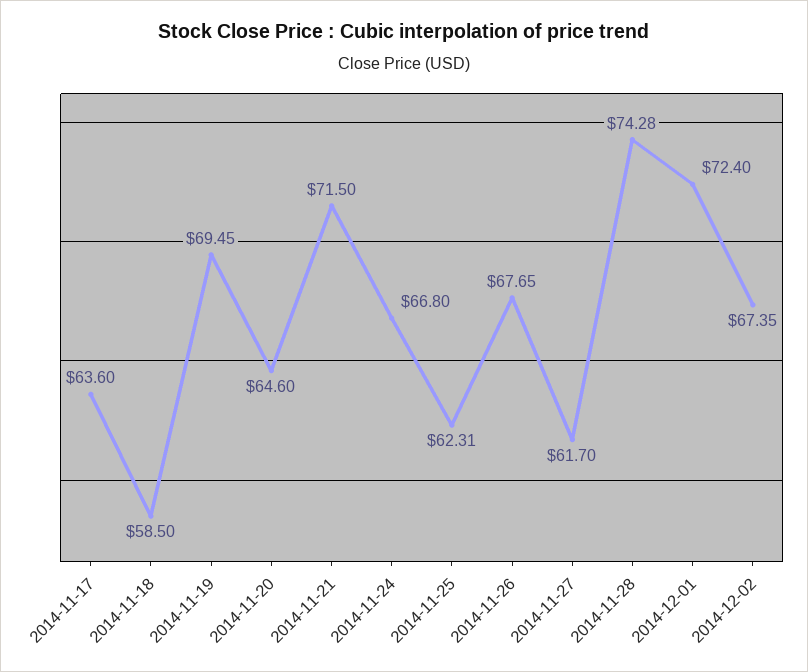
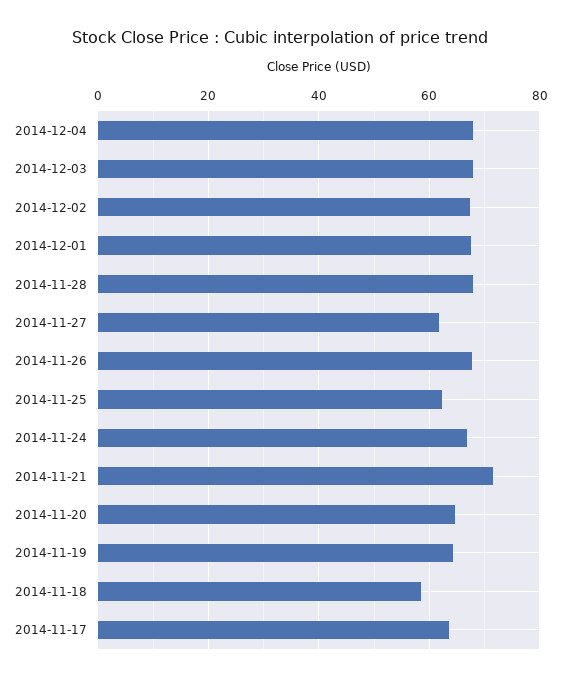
2014-11-19: 69.45 -> 64
2014-11-28: 74.28 -> 68
2014-12-01: 72.4 -> 68
2014-12-04: none -> 68
2014-12-03: none -> 68

